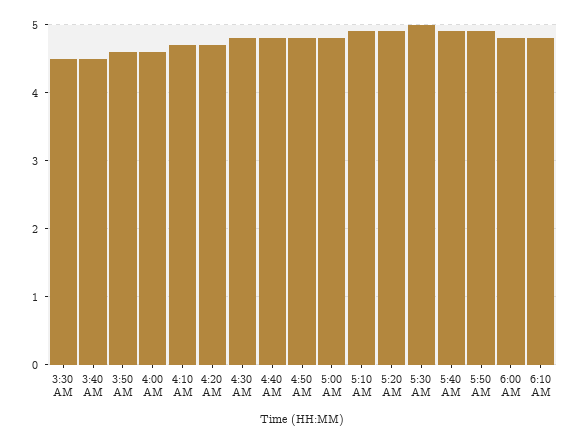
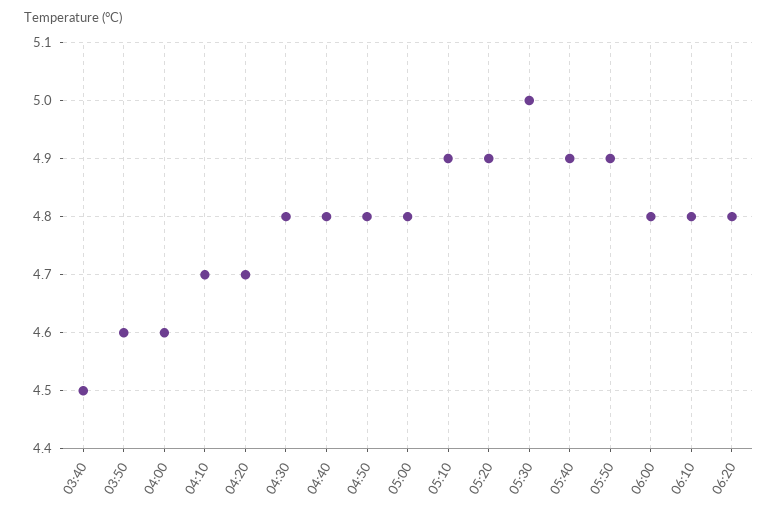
3:30 AM: 4.5 -> none
06:20: none -> 4.8

